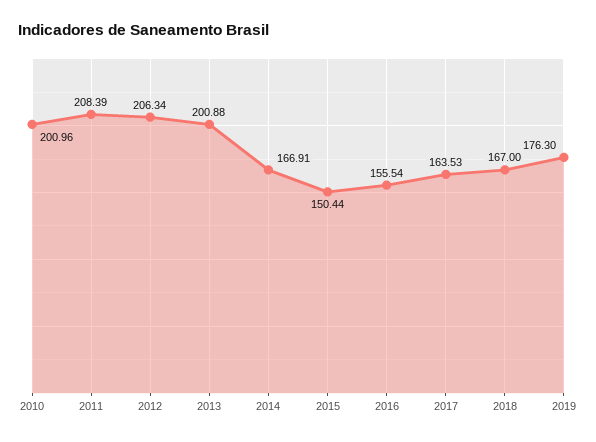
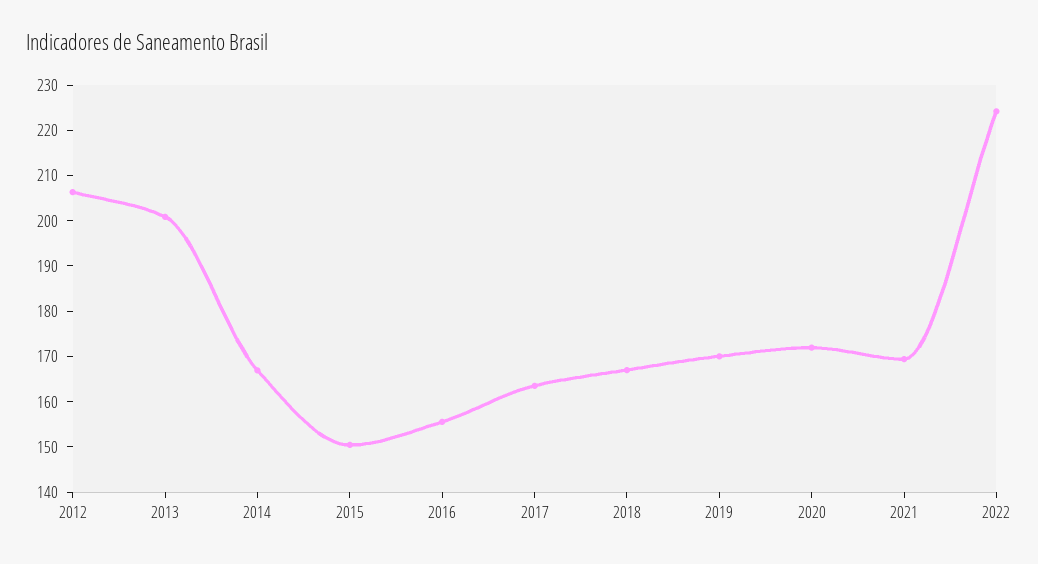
2010: 200.96 -> none
2011: 208.39 -> none
2019: 176.3 -> 170
2020: none -> 172
2021: none -> 170
2022: none -> 224

